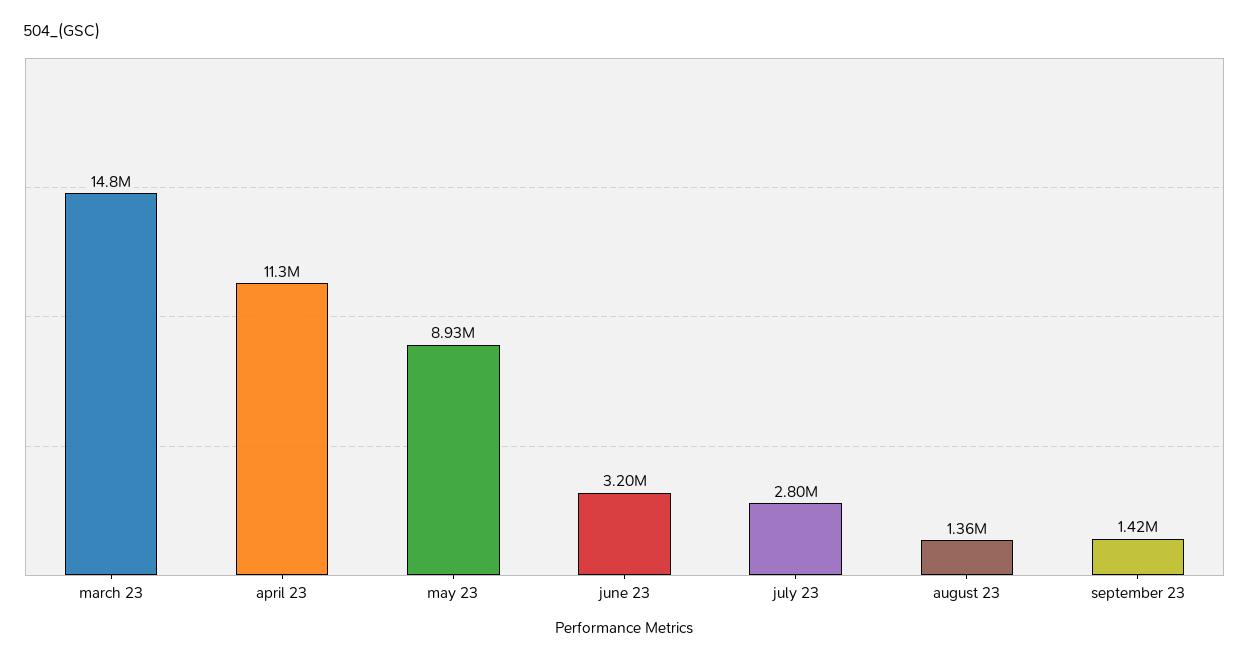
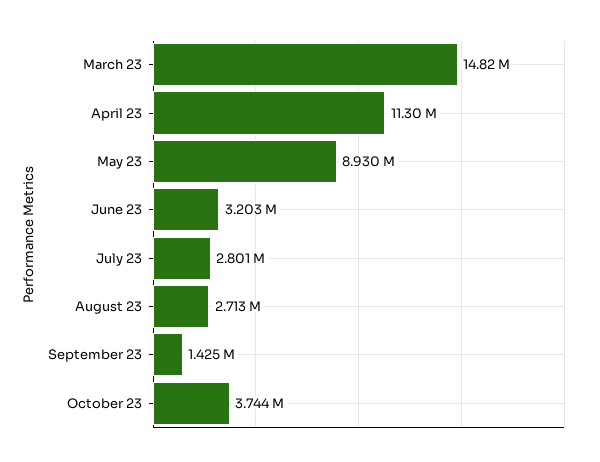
august 23: 1360000 -> 2713000
October 23: none -> 3744000

